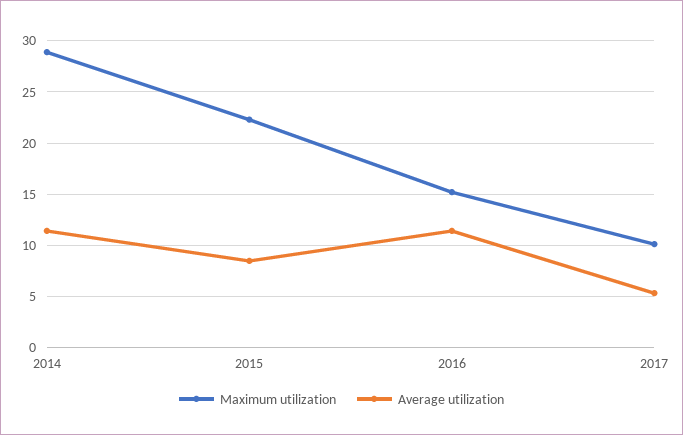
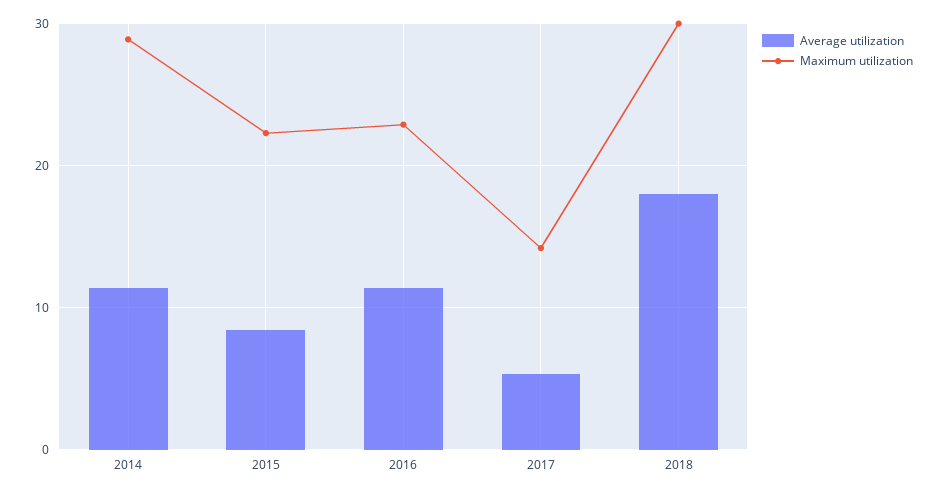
Maximum utilization, 2016: 15 -> 23
Maximum utilization, 2017: 10 -> 14
Average utilization, 2018: none -> 18
Maximum utilization, 2018: none -> 30

